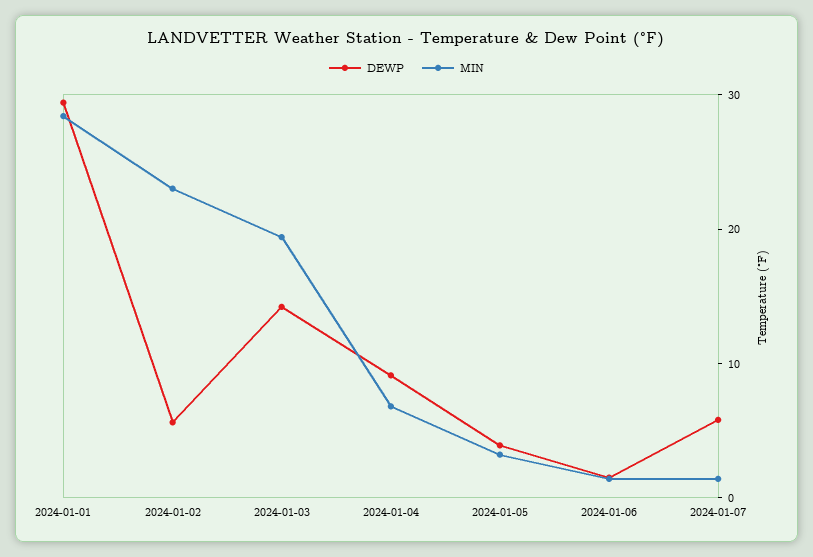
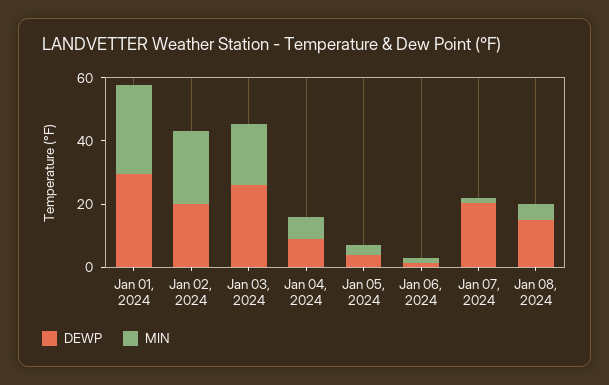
DEWP, 2024-01-02: 6 -> 20
DEWP, 2024-01-03: 14 -> 25
DEWP, 2024-01-07: 6 -> 20
DEWP, Jan 08, 2024: none -> 15
MIN, Jan 08, 2024: none -> 5

